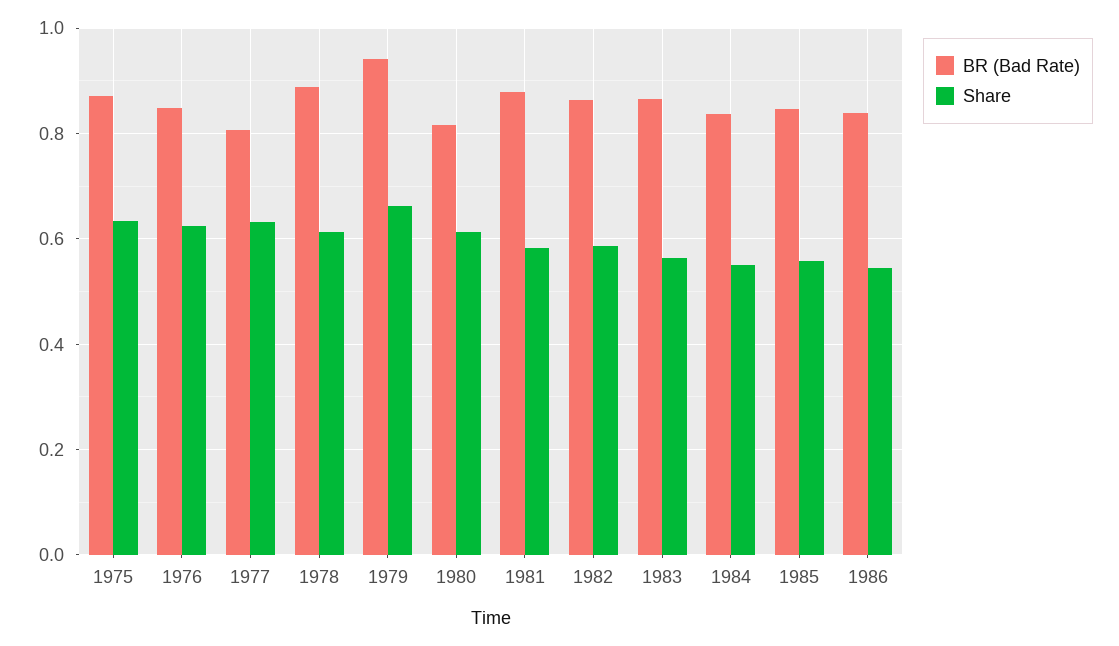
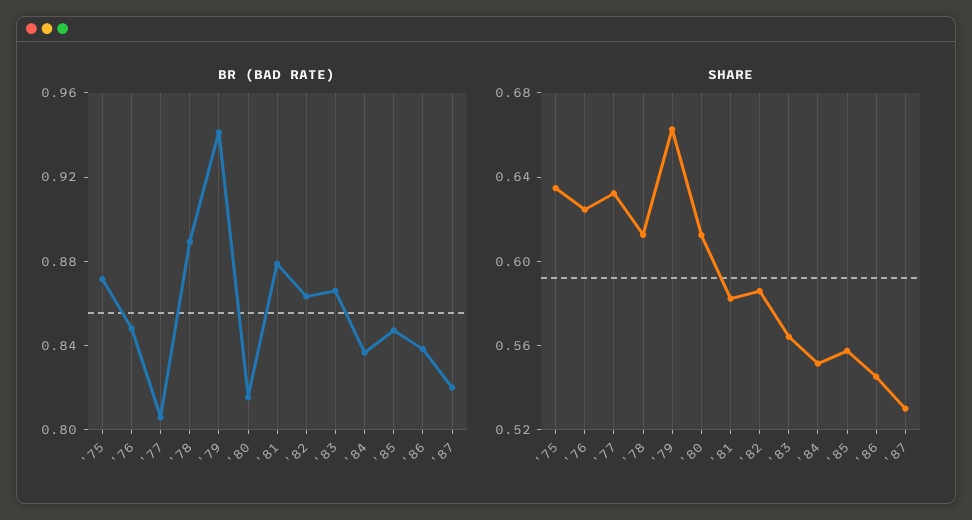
BR (Bad Rate), '87: none -> 0.82
Share, '87: none -> 0.53

